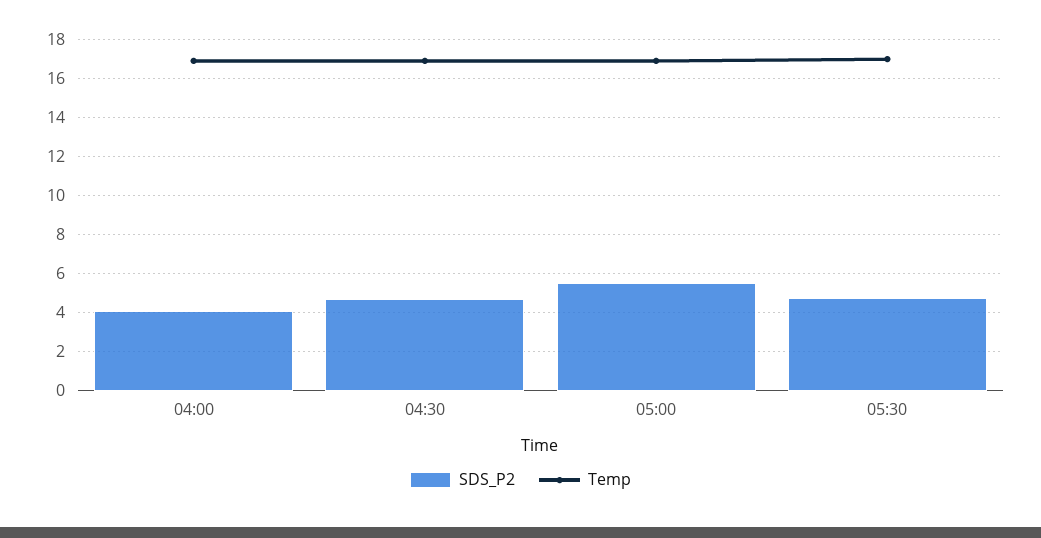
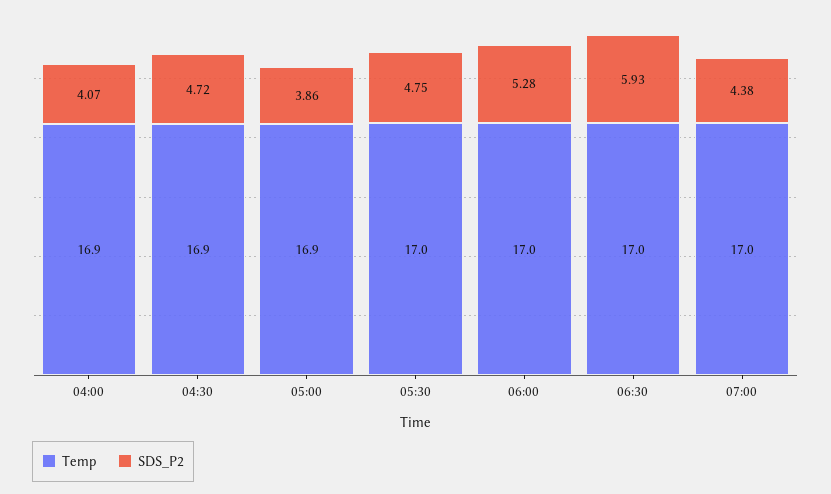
SDS_P2, 05:00: 5.5 -> 3.86
Temp, 06:00: none -> 17
SDS_P2, 06:00: none -> 5.28
Temp, 06:30: none -> 17
SDS_P2, 06:30: none -> 5.93
Temp, 07:00: none -> 17
SDS_P2, 07:00: none -> 4.38

